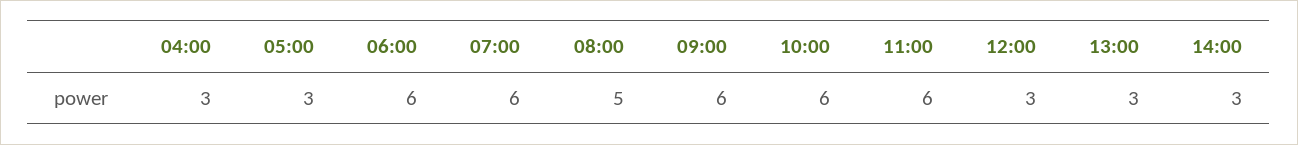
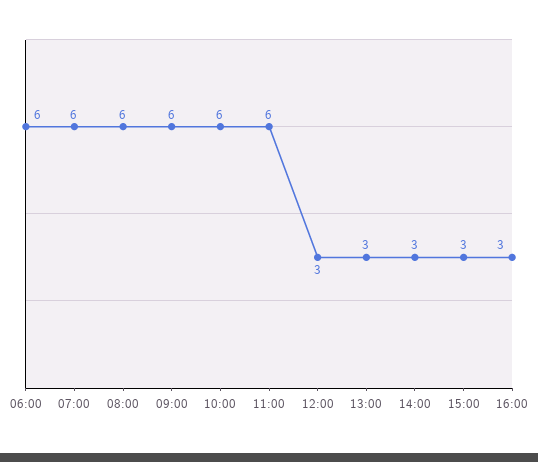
04:00: 3 -> none
05:00: 3 -> none
08:00: 5 -> 6
15:00: none -> 3
16:00: none -> 3

